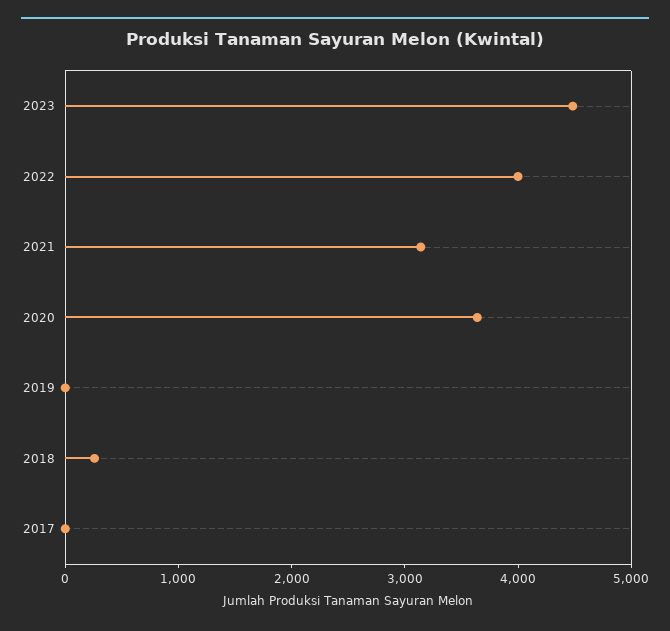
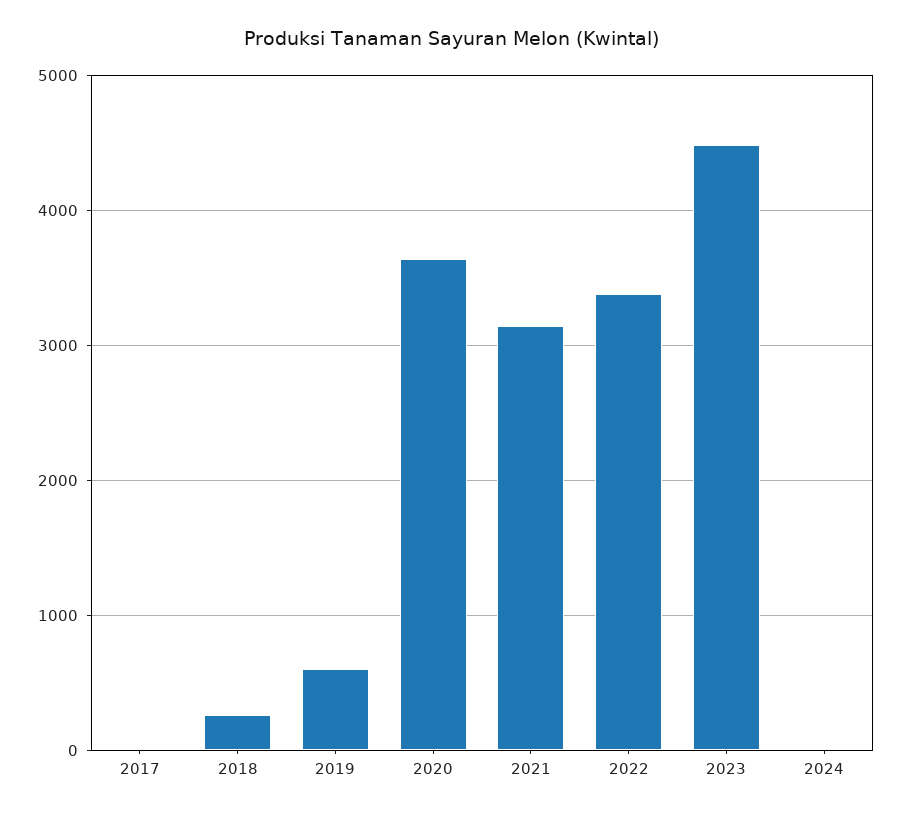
2022: 4000 -> 3400
2019: 0 -> 600
2024: none -> 0

